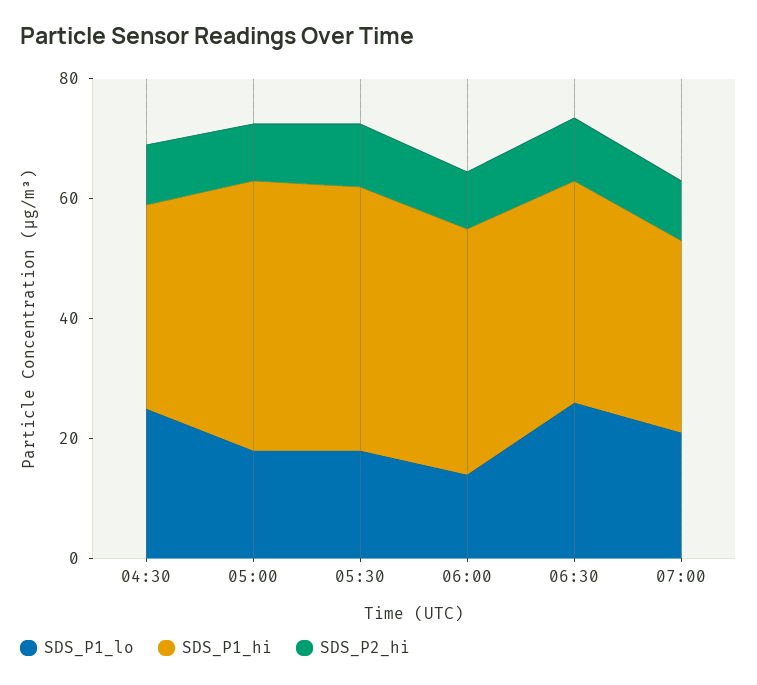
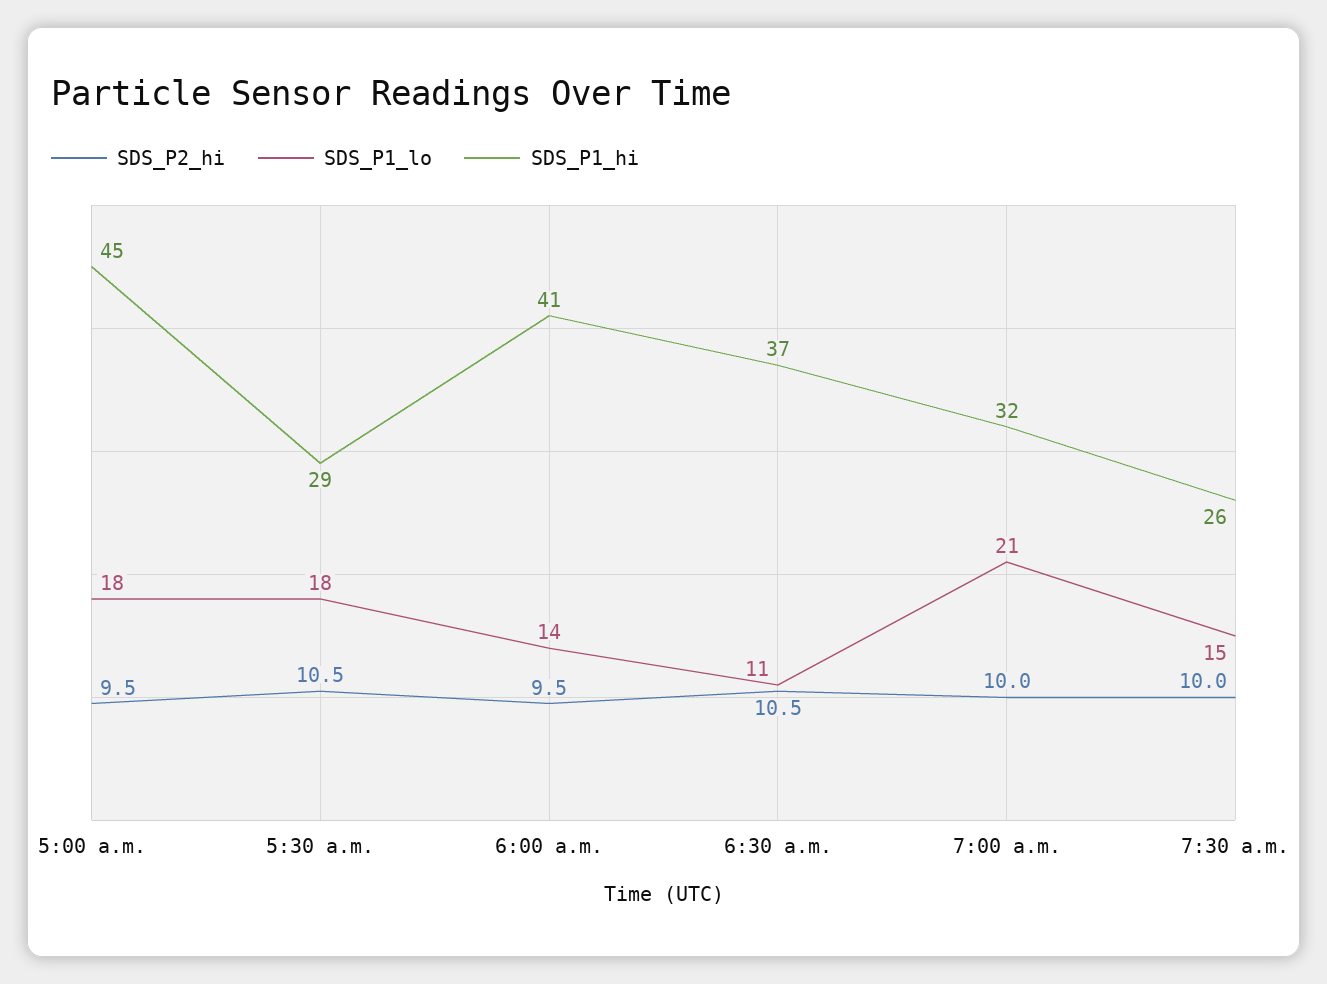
SDS_P1_lo, 04:30: 25 -> none
SDS_P1_hi, 04:30: 35 -> none
SDS_P2_hi, 04:30: 10 -> none
SDS_P1_hi, 05:30: 45 -> 29
SDS_P1_lo, 06:30: 25 -> 11
SDS_P2_hi, 7:30 a.m.: none -> 10
SDS_P1_lo, 7:30 a.m.: none -> 15
SDS_P1_hi, 7:30 a.m.: none -> 26

